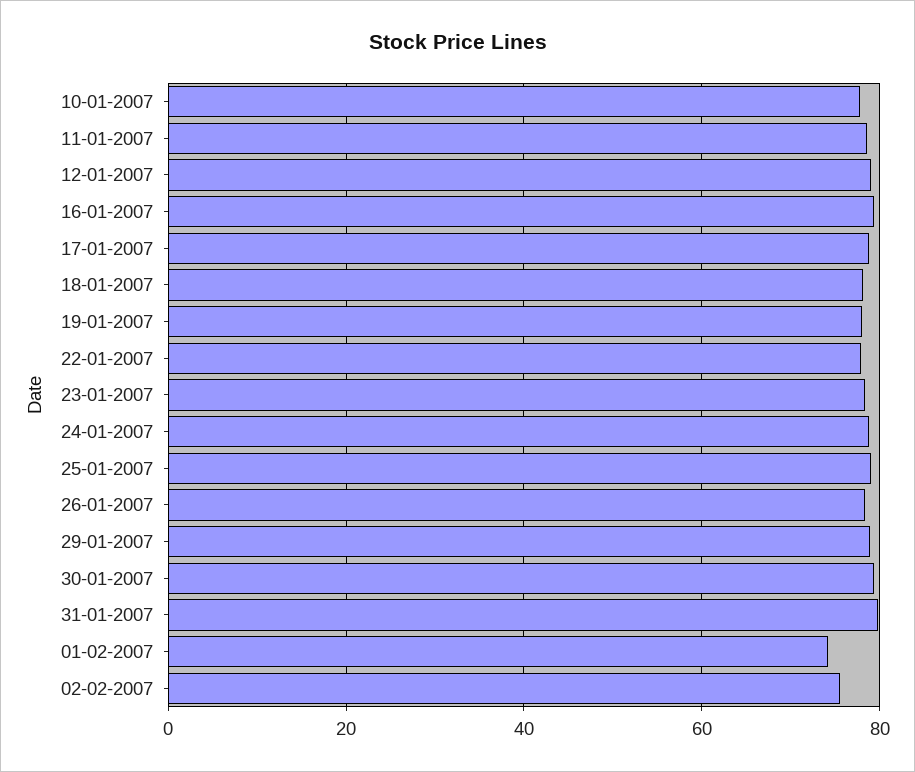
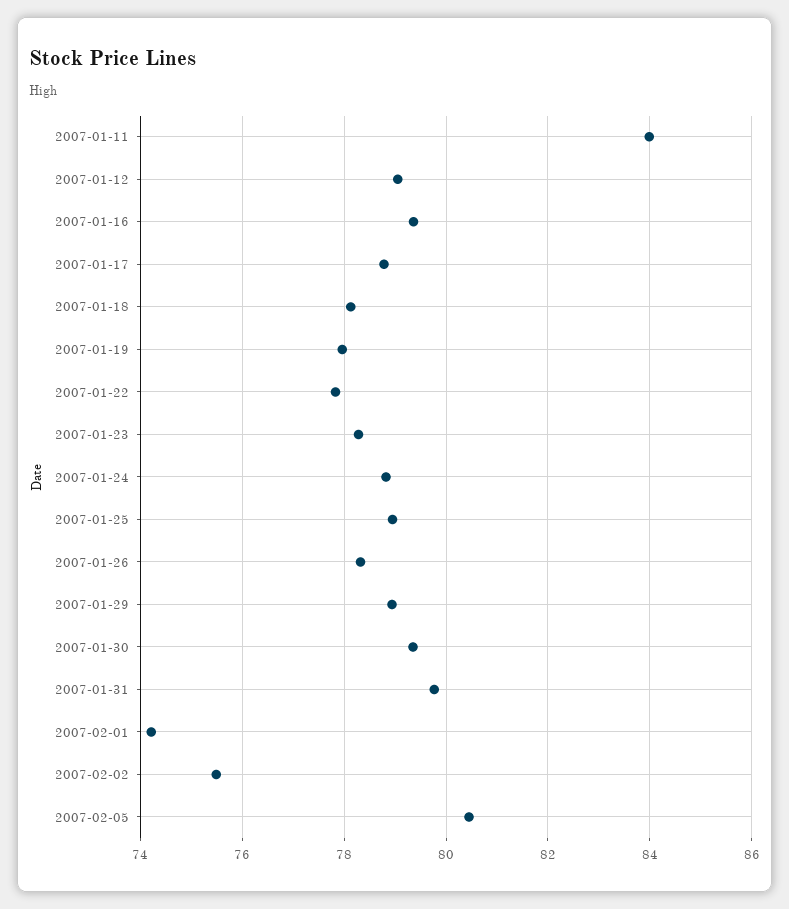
10-01-2007: 78 -> none
11-01-2007: 78 -> 84
2007-02-05: none -> 80.4

